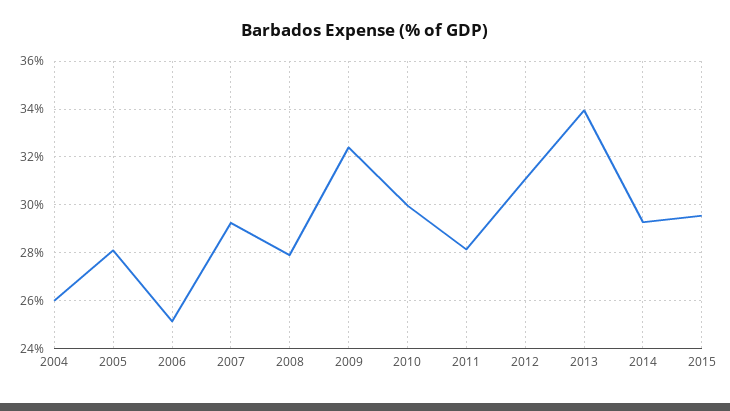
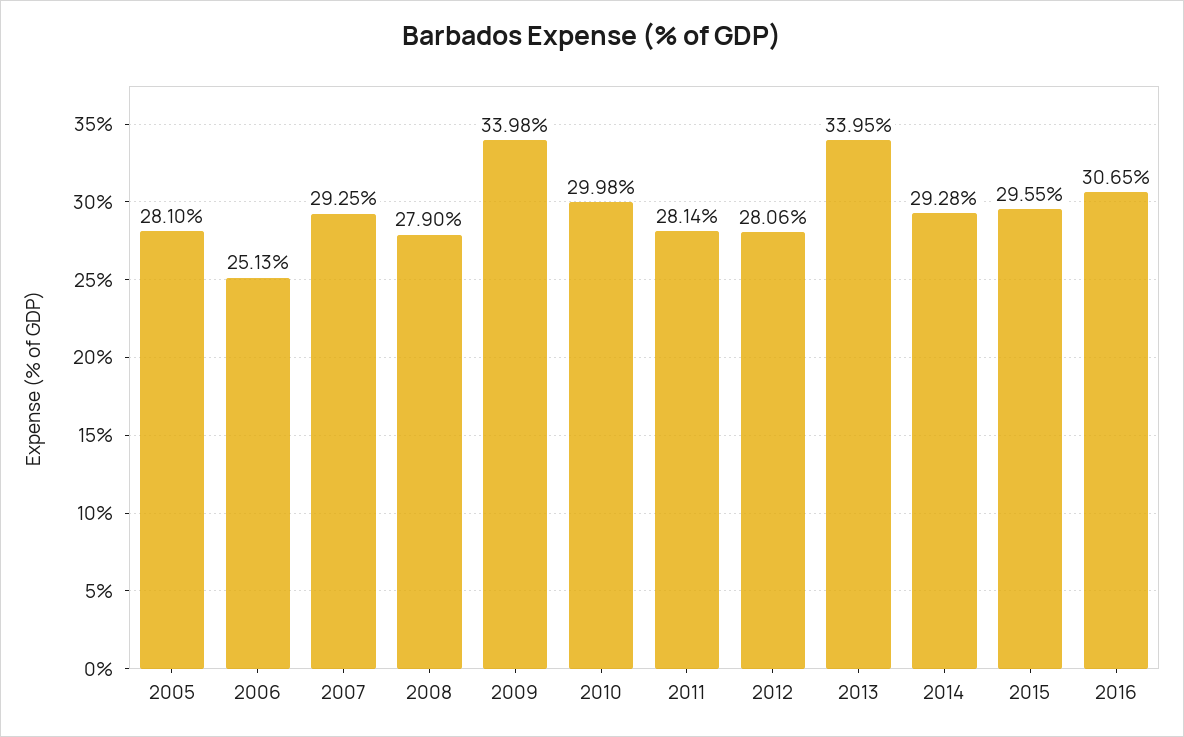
2004: 26 -> none
2009: 32.5 -> 33.98
2012: 31 -> 28.06
2016: none -> 30.65

